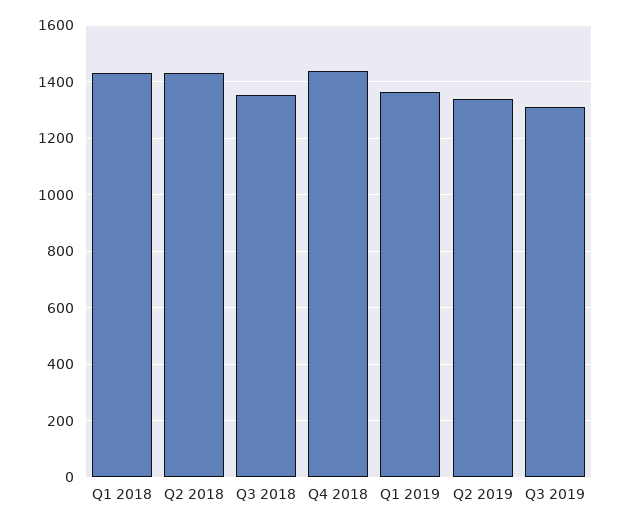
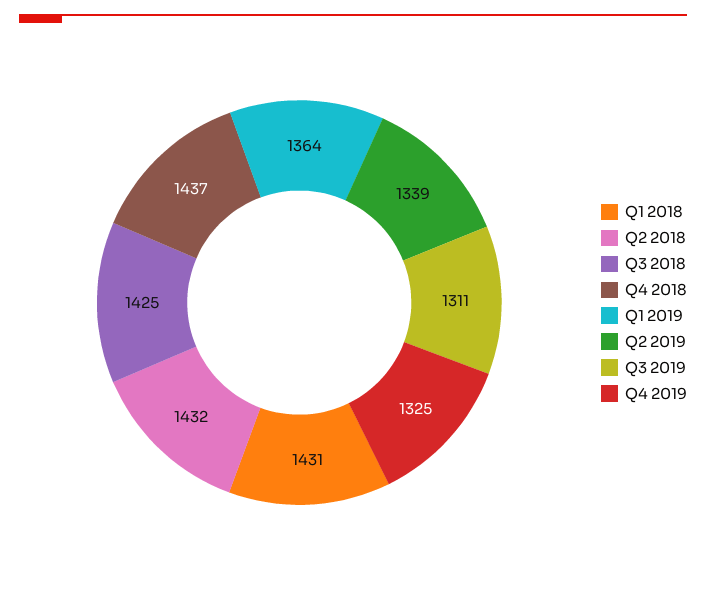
Q3 2018: 1350 -> 1425
Q4 2019: none -> 1325

